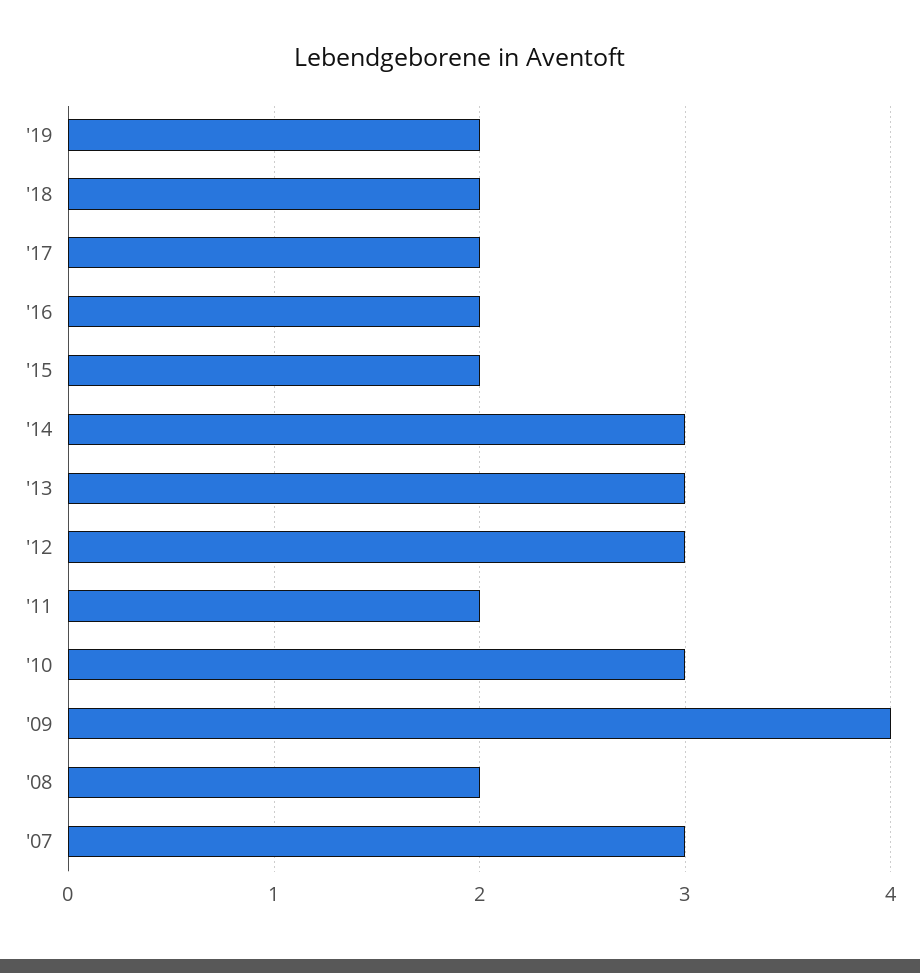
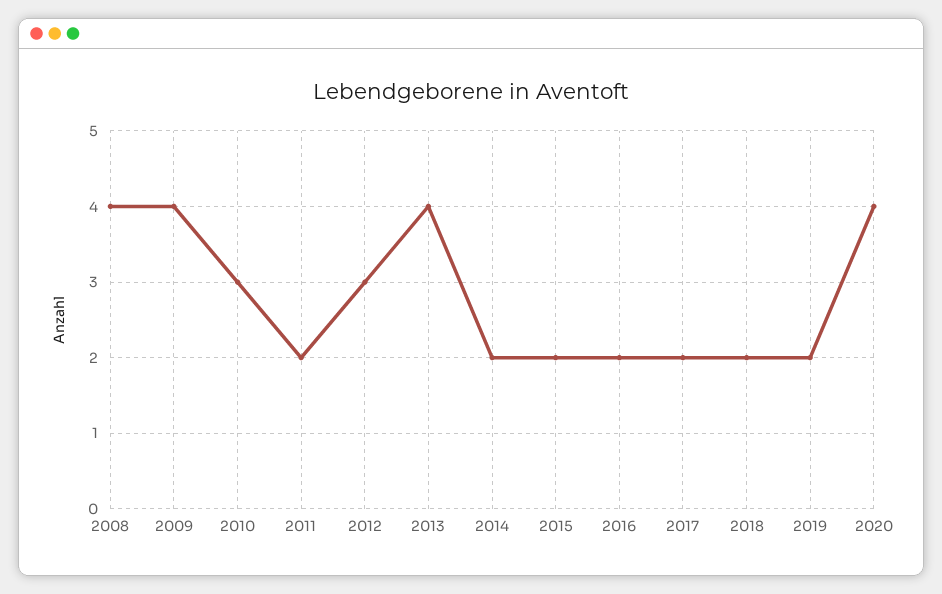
'14: 3 -> 2
'13: 3 -> 4
'08: 2 -> 4
'07: 3 -> none
2020: none -> 4

